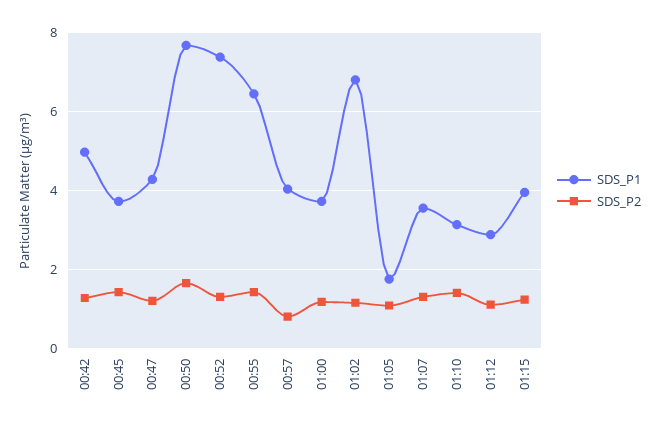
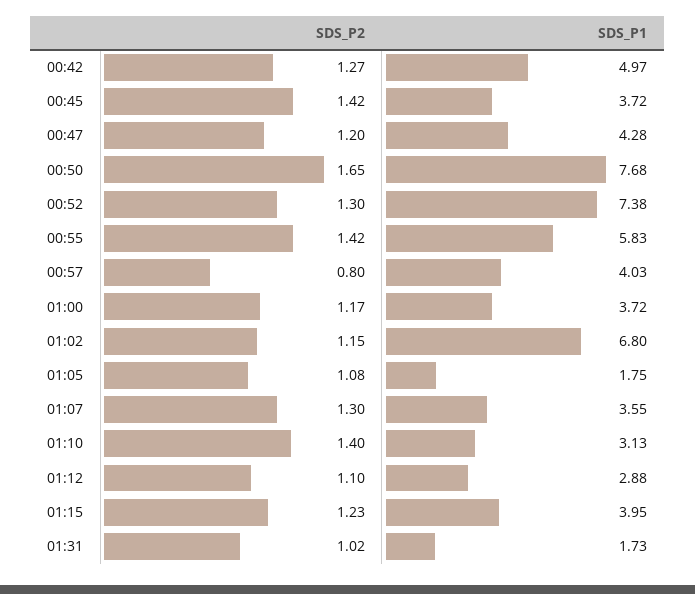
SDS_P1, 00:55: 6.4 -> 5.83
SDS_P2, 01:31: none -> 1.02
SDS_P1, 01:31: none -> 1.73

